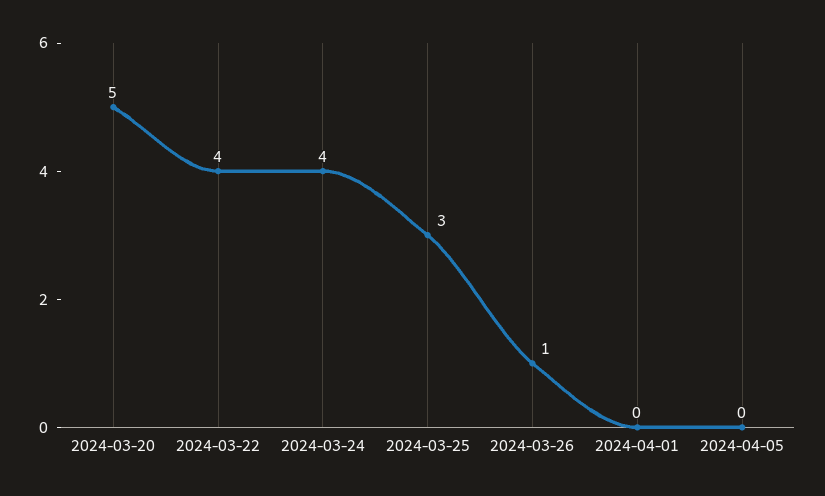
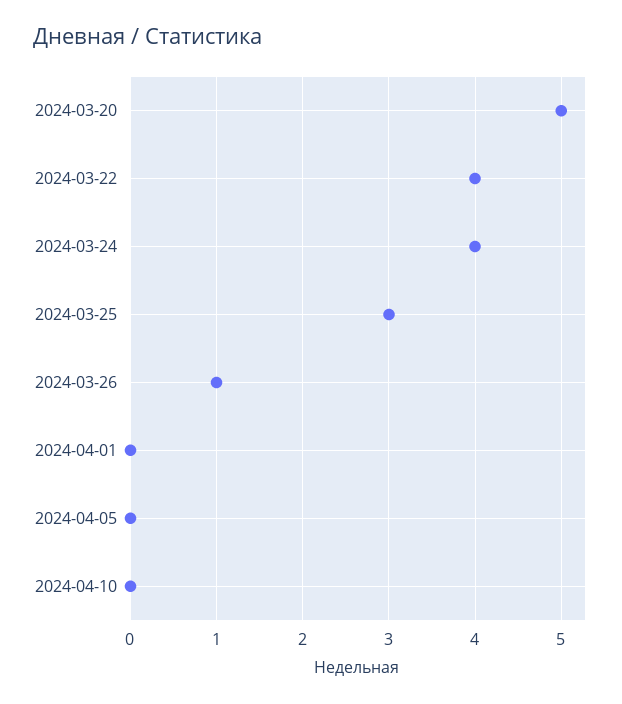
2024-04-10: none -> 0

